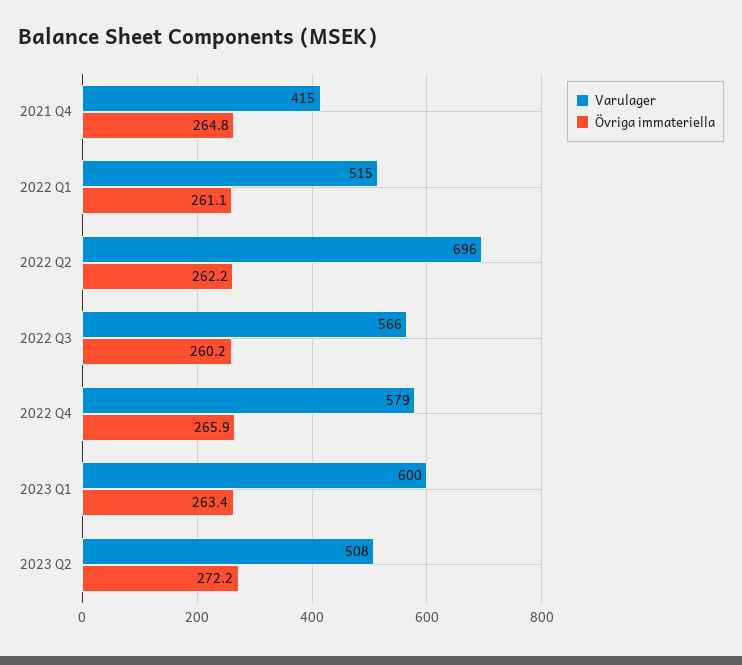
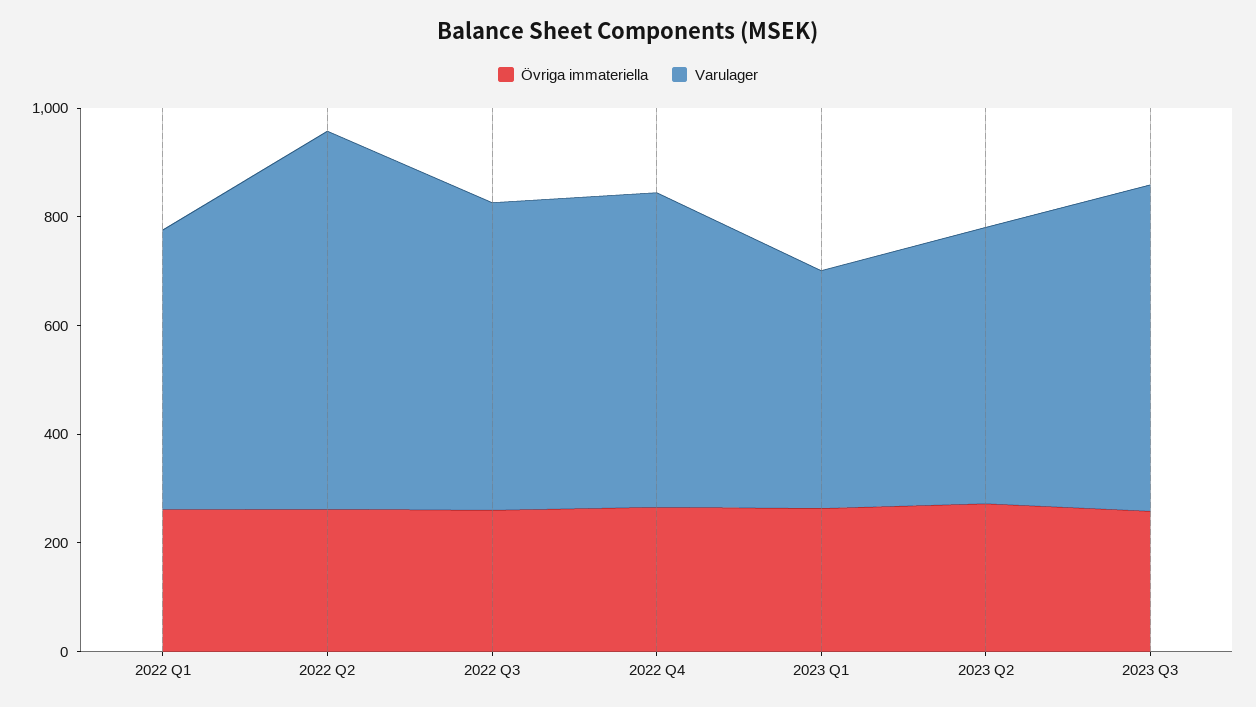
Varulager, 2021 Q4: 415 -> none
Övriga immateriella, 2021 Q4: 264.8 -> none
Varulager, 2023 Q1: 600 -> 450
Övriga immateriella, 2023 Q3: none -> 250
Varulager, 2023 Q3: none -> 600

